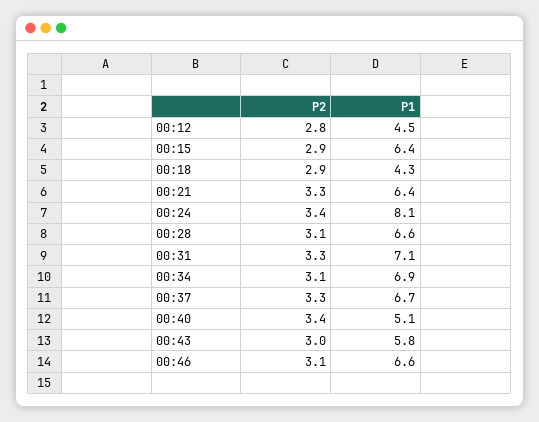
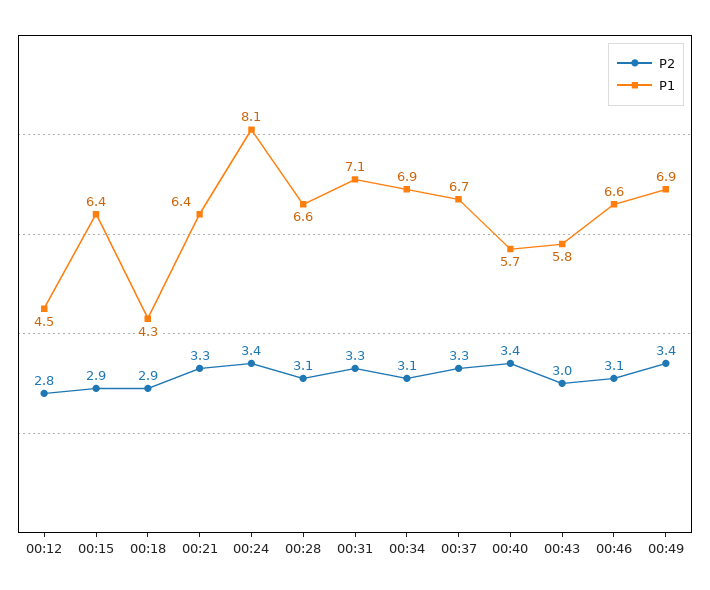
P1, 00:40: 5.1 -> 5.7
P2, 00:49: none -> 3.4
P1, 00:49: none -> 6.9

